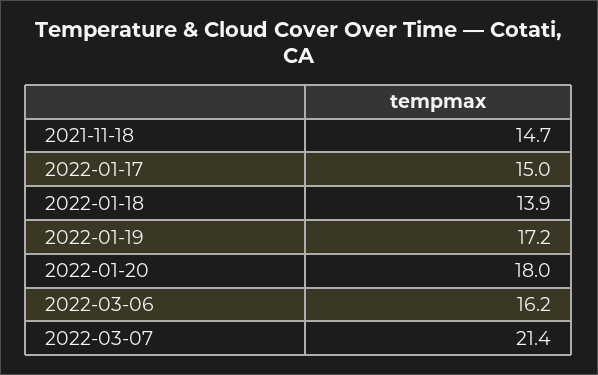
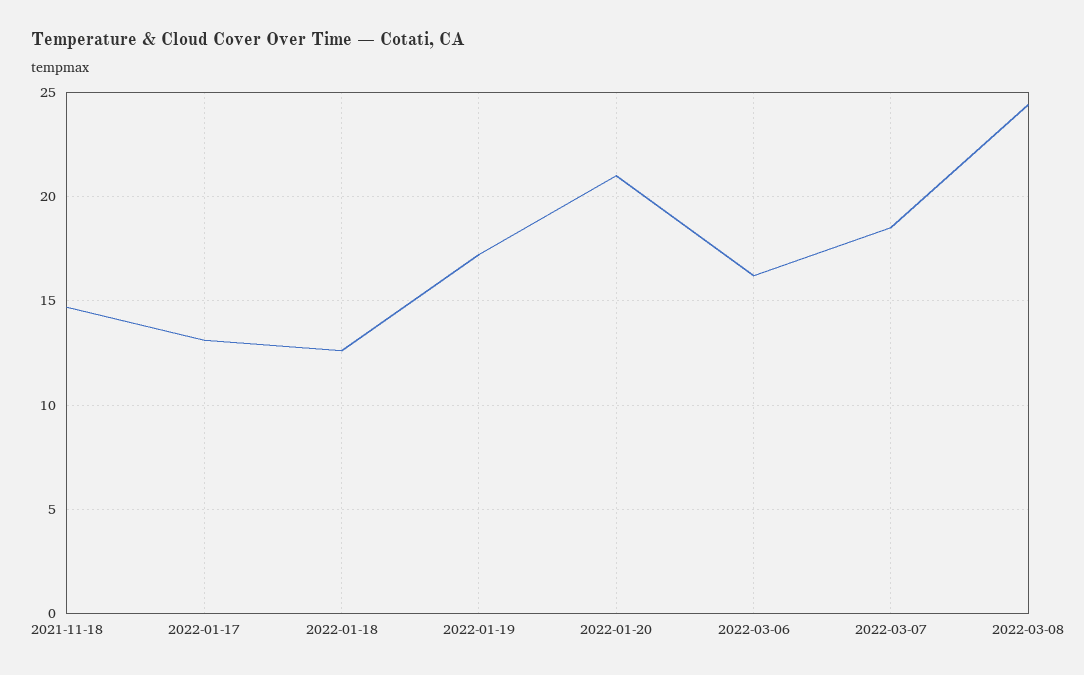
2022-01-17: 15 -> 13
2022-01-18: 13.9 -> 12.5
2022-01-20: 18 -> 21
2022-03-07: 21.4 -> 18.5
2022-03-08: none -> 24.5

